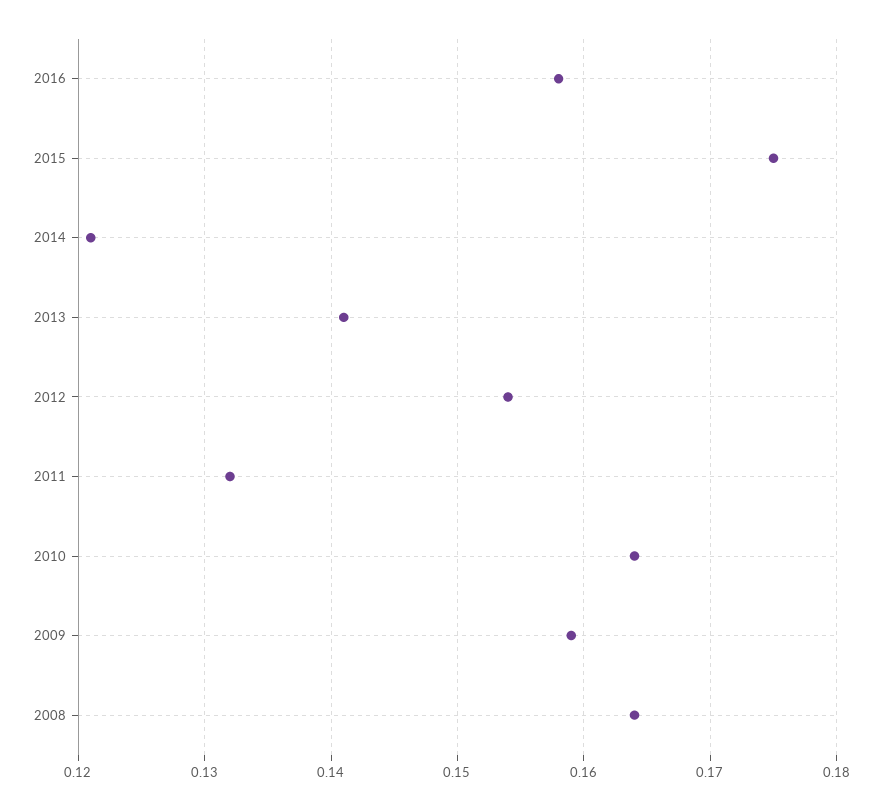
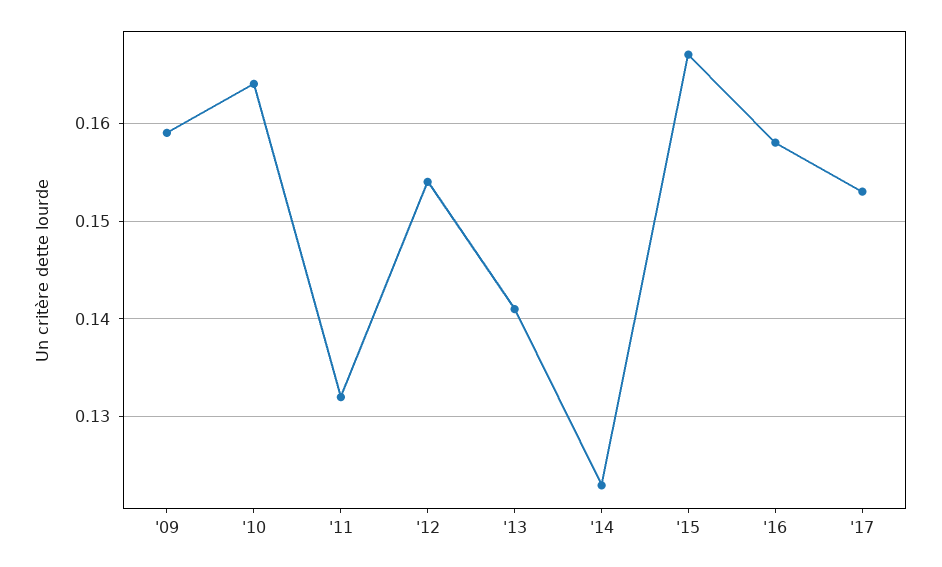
2015: 0.175 -> 0.167
2014: 0.121 -> 0.123
2008: 0.164 -> none
'17: none -> 0.153

